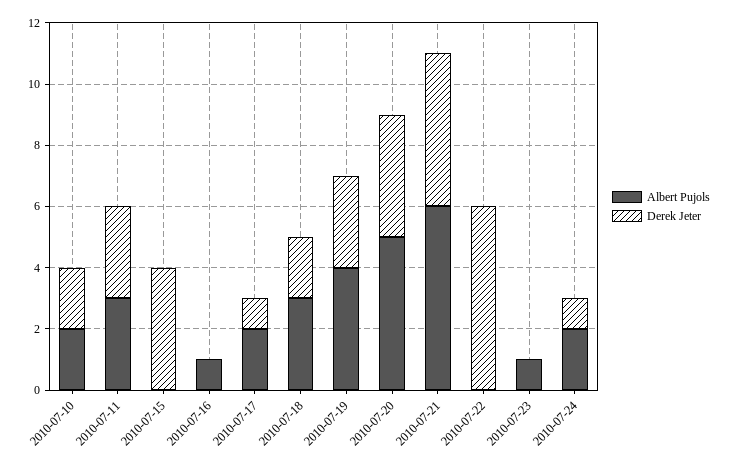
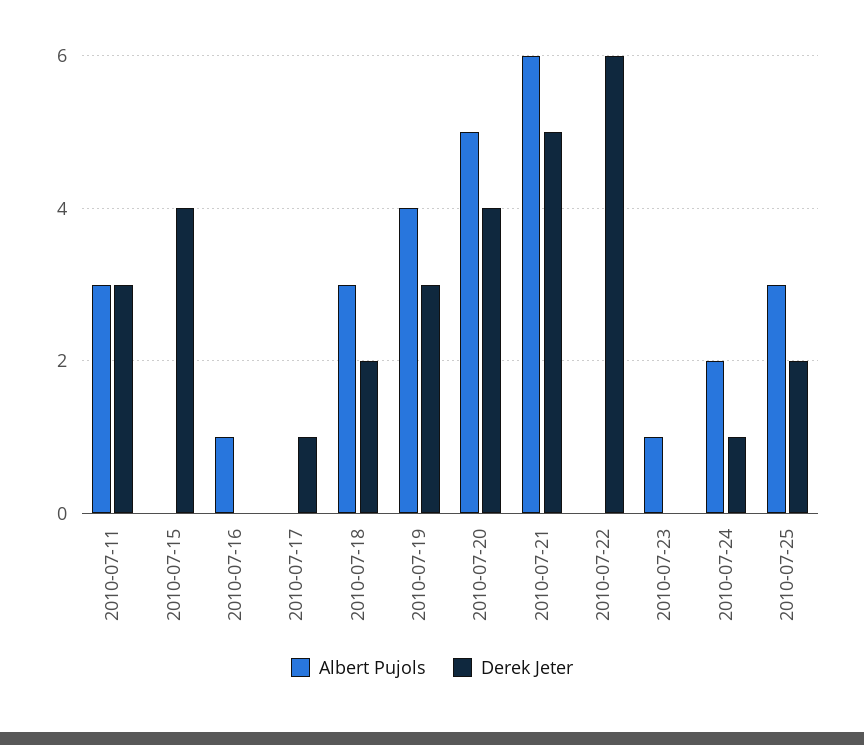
Albert Pujols, 2010-07-10: 2 -> none
Derek Jeter, 2010-07-10: 2 -> none
Albert Pujols, 2010-07-17: 2 -> 0
Albert Pujols, 2010-07-25: none -> 3
Derek Jeter, 2010-07-25: none -> 2

